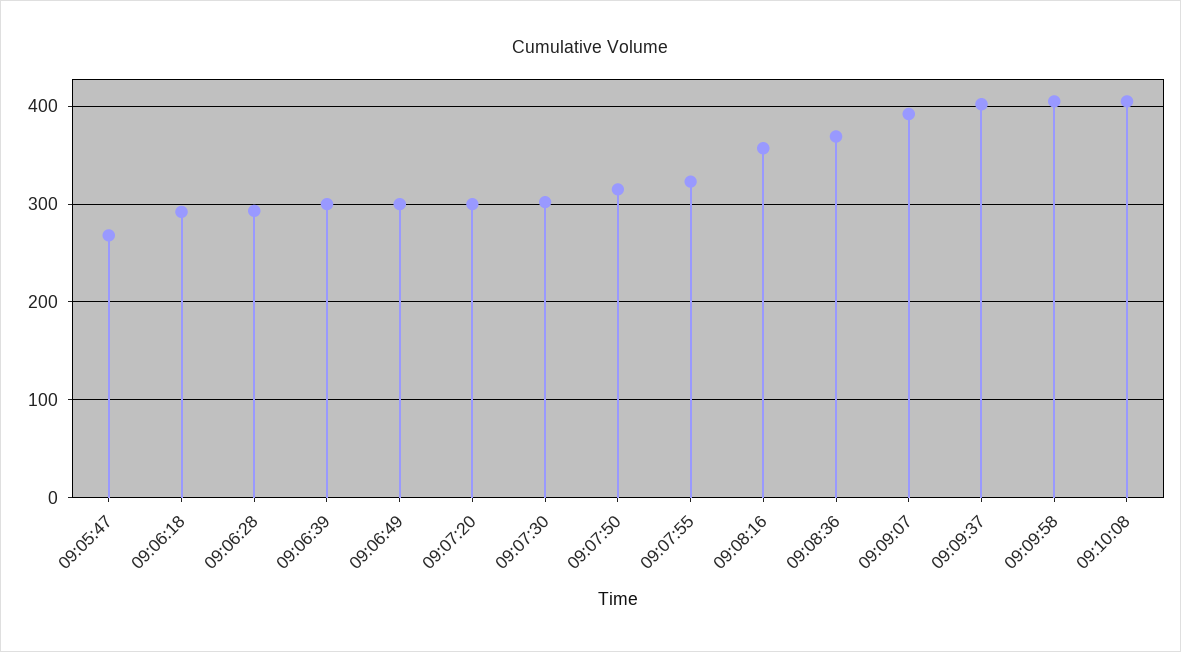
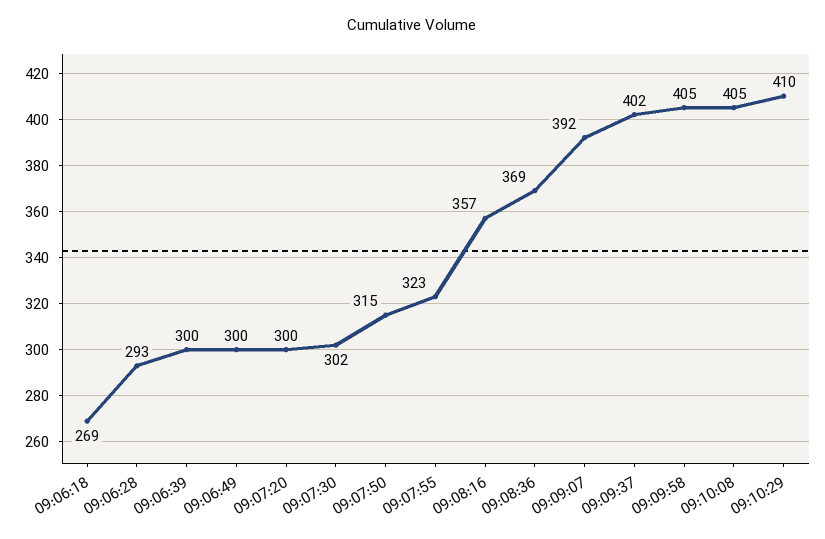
09:05:47: 270 -> none
09:06:18: 290 -> 269
09:10:29: none -> 410

